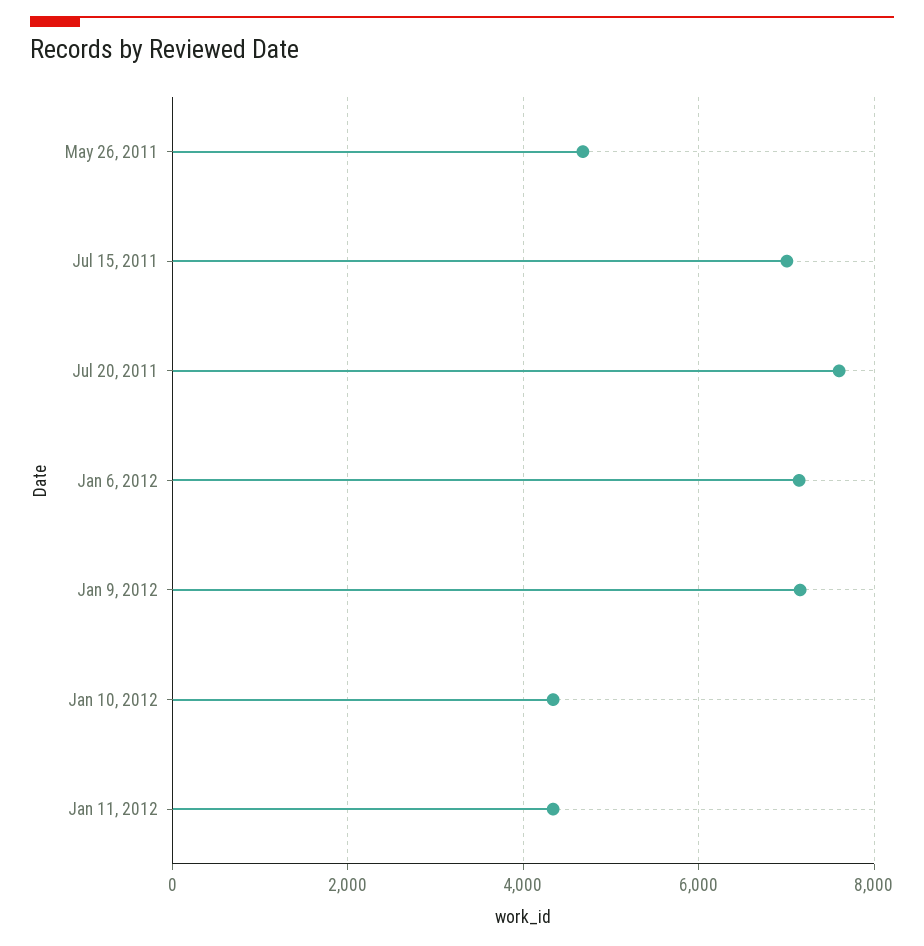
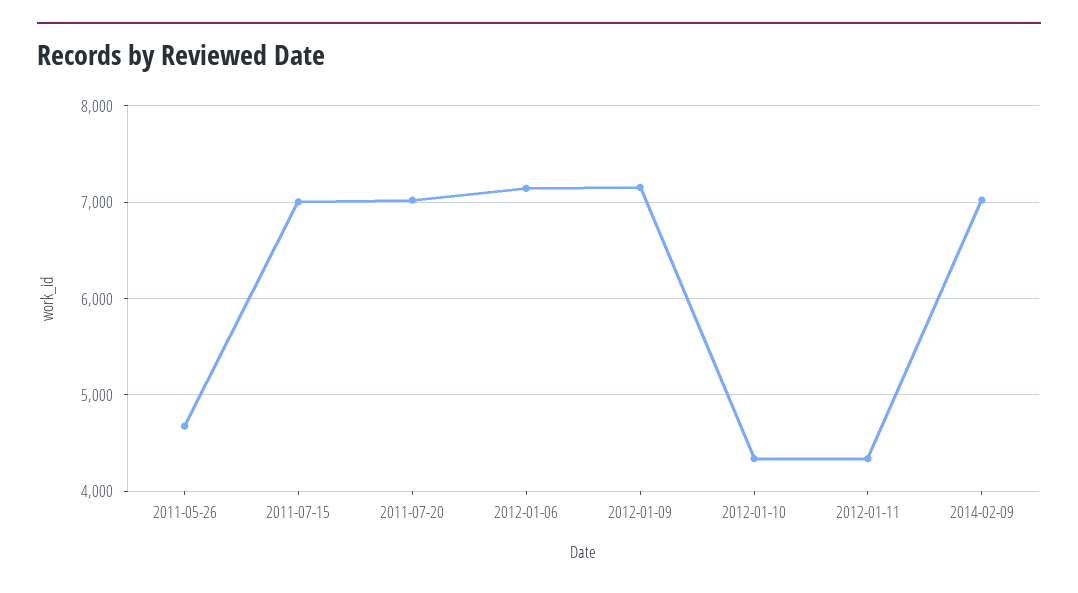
Jul 20, 2011: 7600 -> 7000
2014-02-09: none -> 7000

